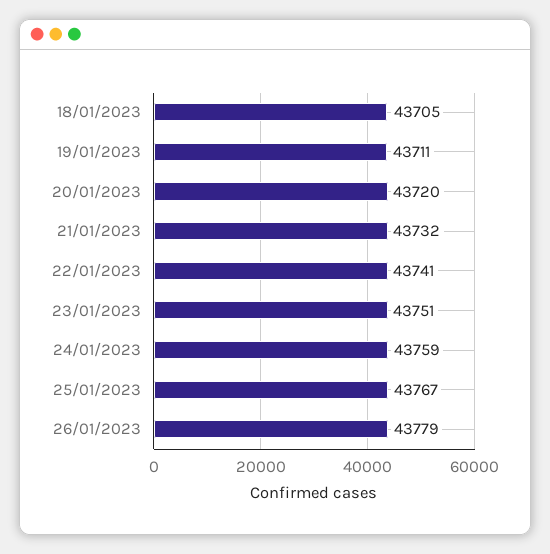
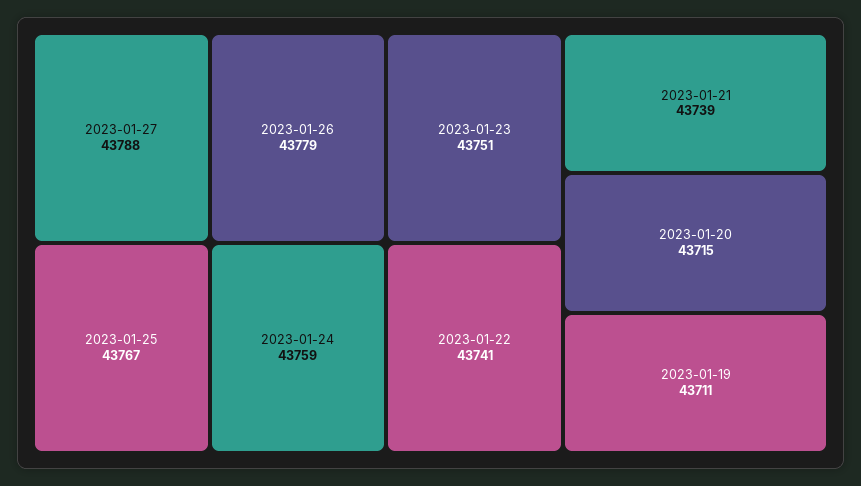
18/01/2023: 43705 -> none
20/01/2023: 43720 -> 43715
21/01/2023: 43732 -> 43739
2023-01-27: none -> 43788

